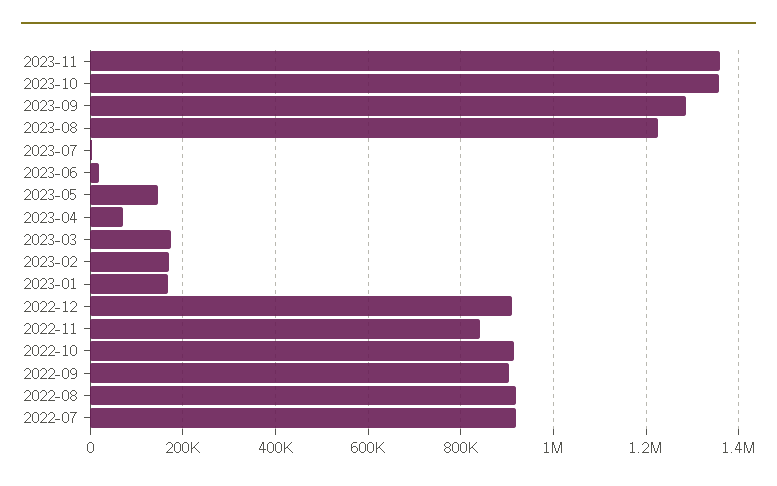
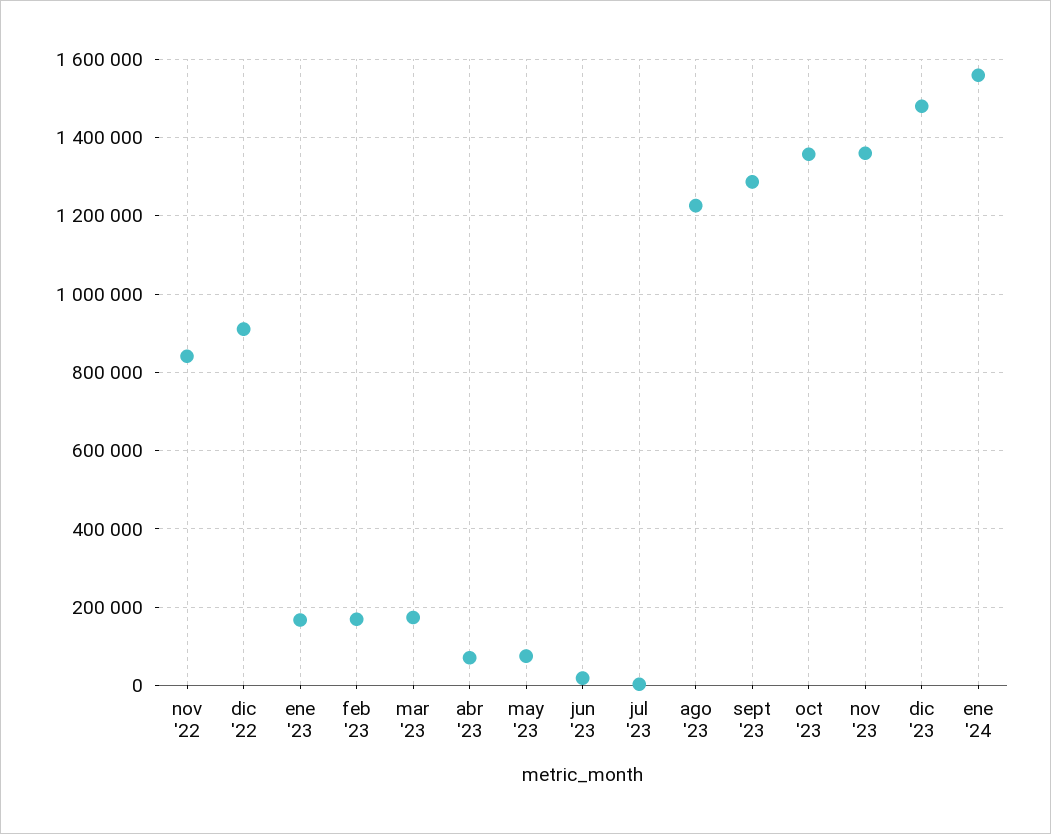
2023-05: 140000 -> 80000
2022-10: 920000 -> none
2022-09: 900000 -> none
2022-08: 920000 -> none
2022-07: 920000 -> none
dic '23: none -> 1480000
ene '24: none -> 1560000

